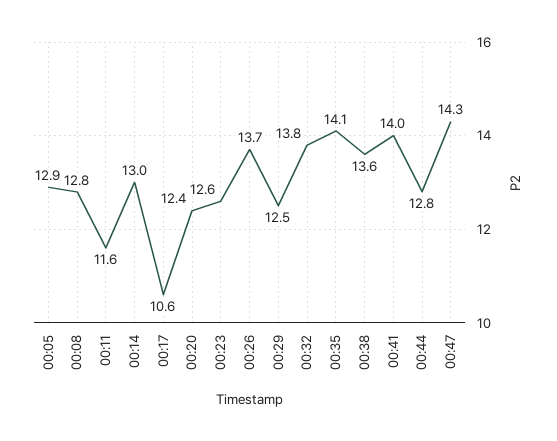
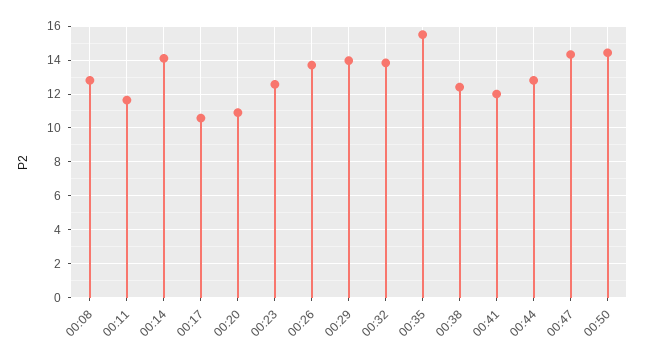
00:05: 12.9 -> none
00:14: 13 -> 14
00:20: 12.4 -> 11
00:29: 12.5 -> 14
00:35: 14.1 -> 15.5
00:38: 13.6 -> 12.5
00:41: 14 -> 12
00:50: none -> 14.5

